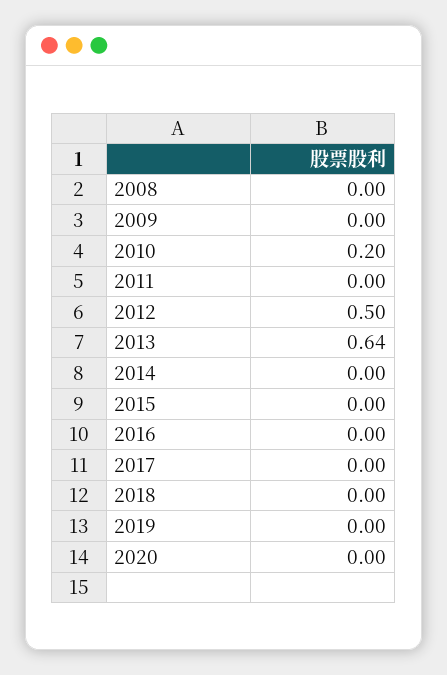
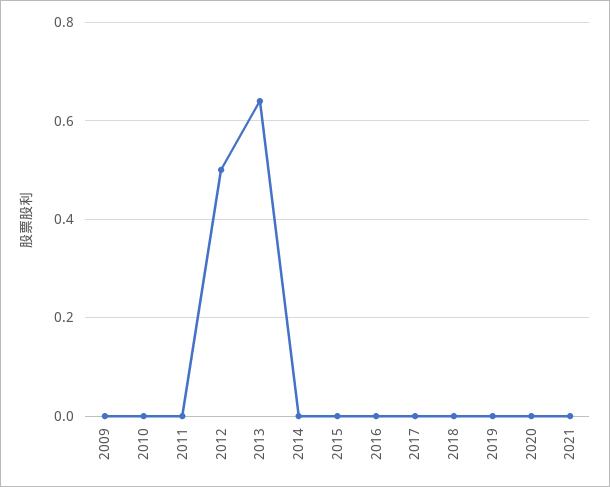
2008: 0 -> none
2010: 0.2 -> 0
2021: none -> 0

